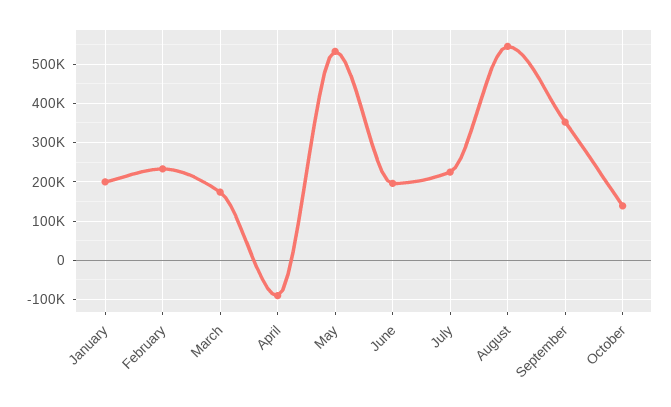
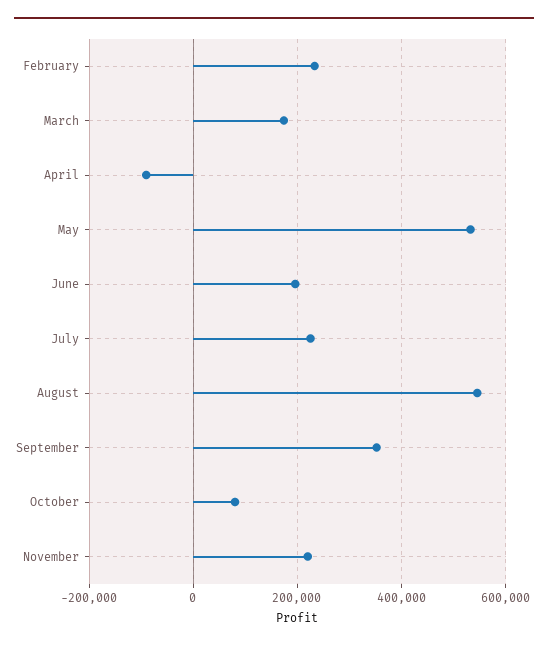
January: 200000 -> none
October: 140000 -> 80000
November: none -> 220000

